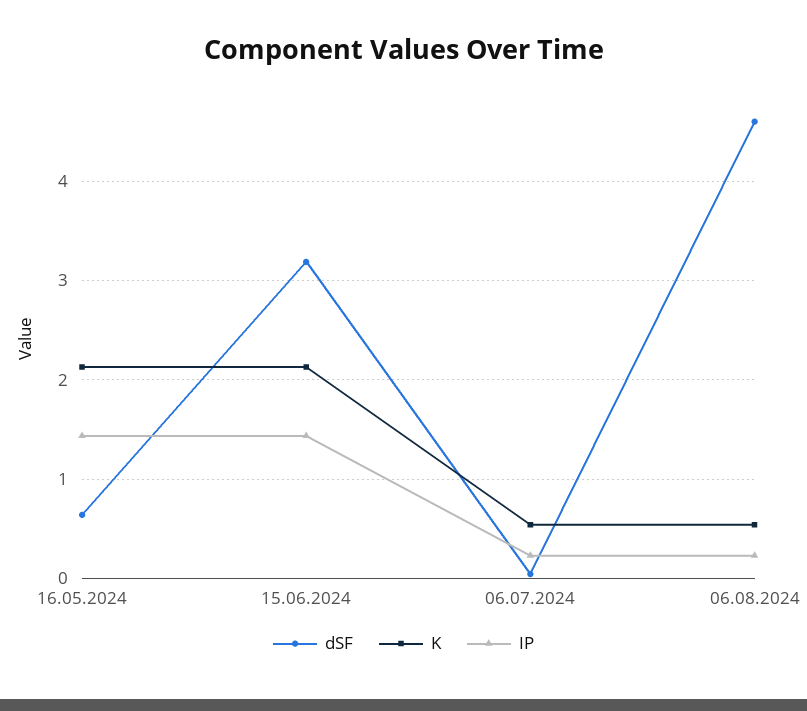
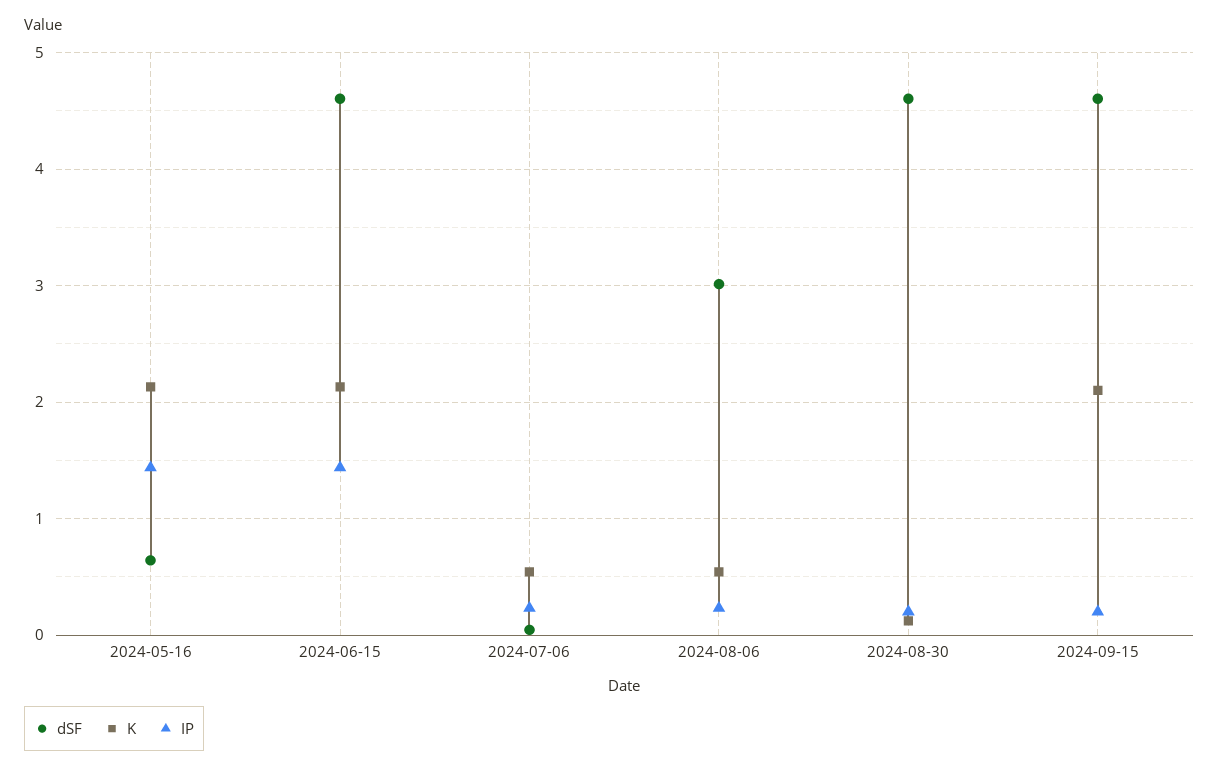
dSF, 15.06.2024: 3.2 -> 4.6
dSF, 06.08.2024: 4.6 -> 3
dSF, 2024-08-30: none -> 4.6
K, 2024-08-30: none -> 0.1
IP, 2024-08-30: none -> 0.2
dSF, 2024-09-15: none -> 4.6
K, 2024-09-15: none -> 2.1
IP, 2024-09-15: none -> 0.2

